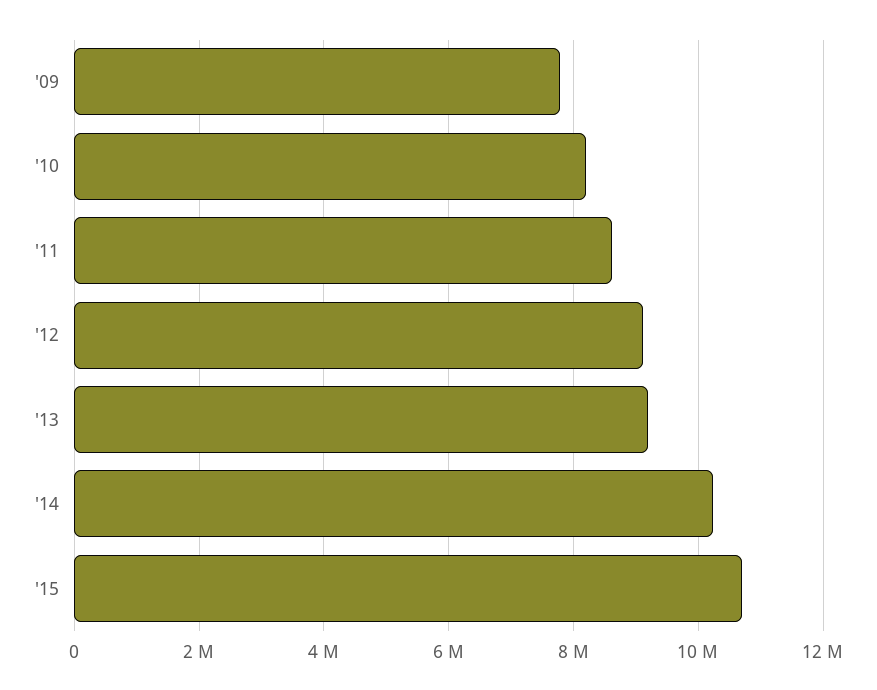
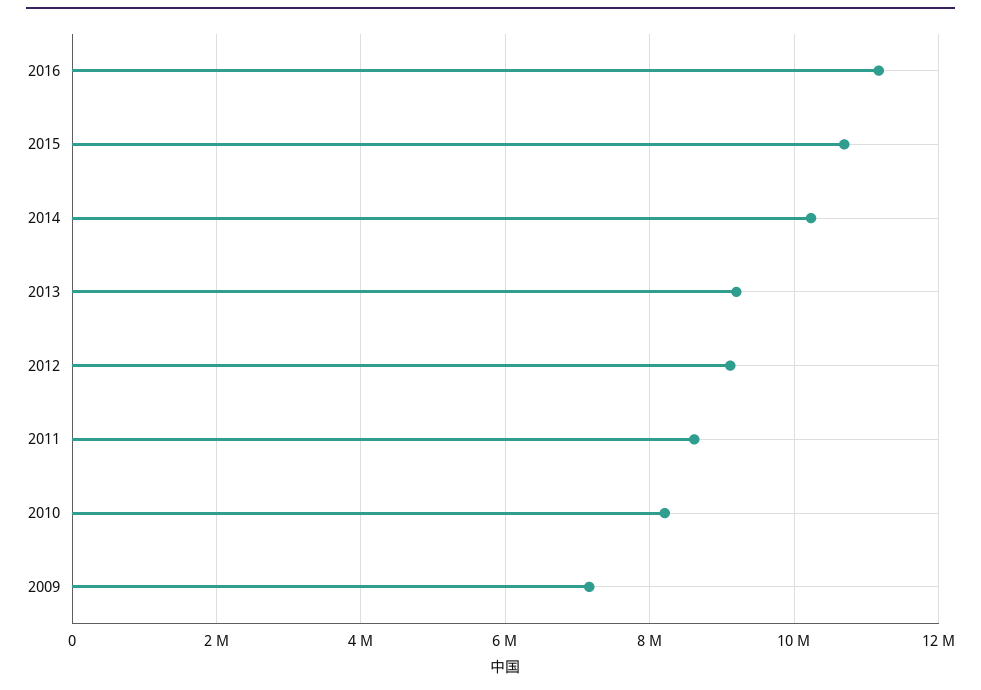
'09: 7800000 -> 7200000
2016: none -> 11200000

